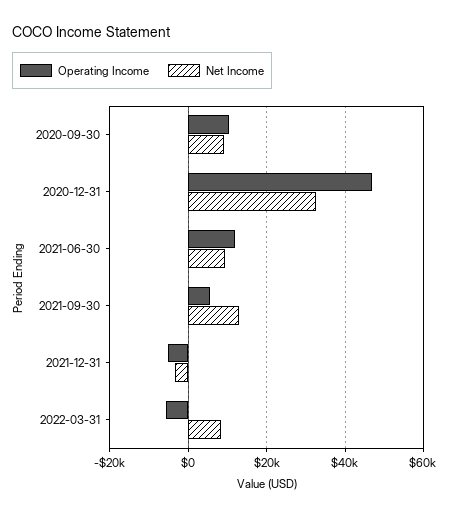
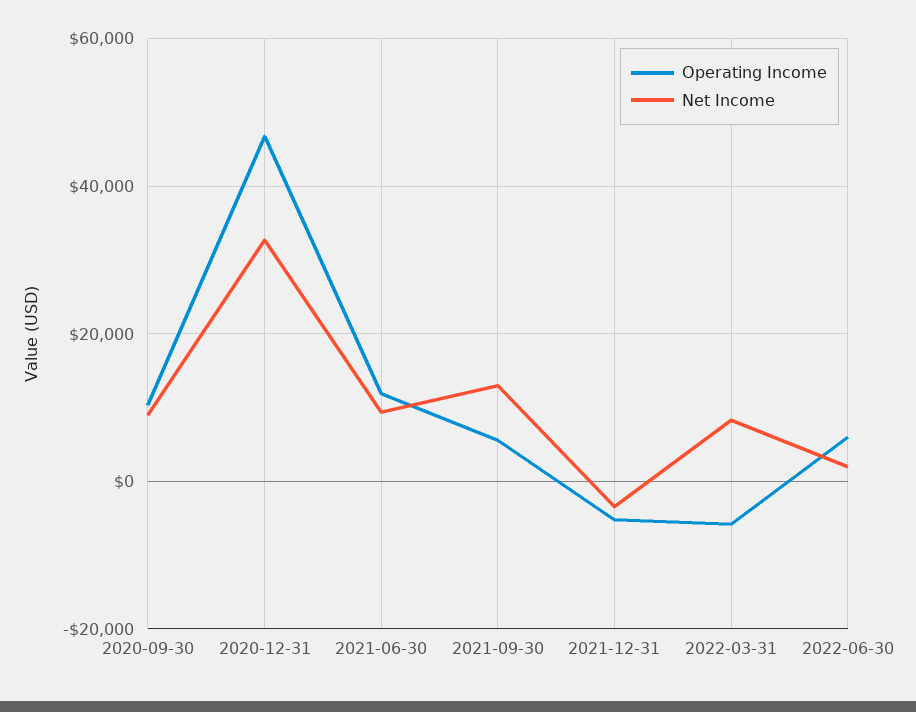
Operating Income, 2022-06-30: none -> 6000
Net Income, 2022-06-30: none -> 2000

